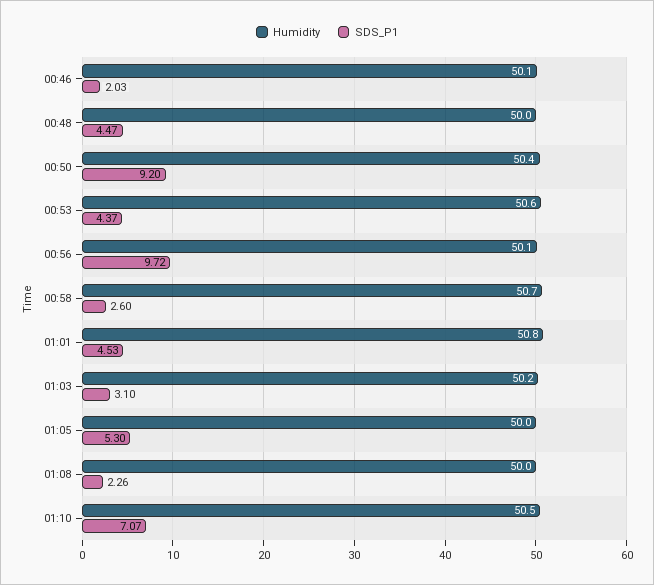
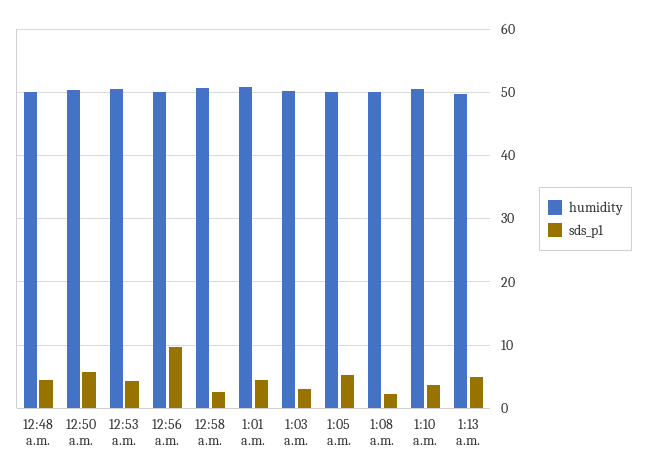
Humidity, 00:46: 50.1 -> none
SDS_P1, 00:46: 2.03 -> none
SDS_P1, 00:50: 9.2 -> 6
SDS_P1, 01:10: 7.07 -> 4
Humidity, 1:13 a.m.: none -> 50
SDS_P1, 1:13 a.m.: none -> 5

